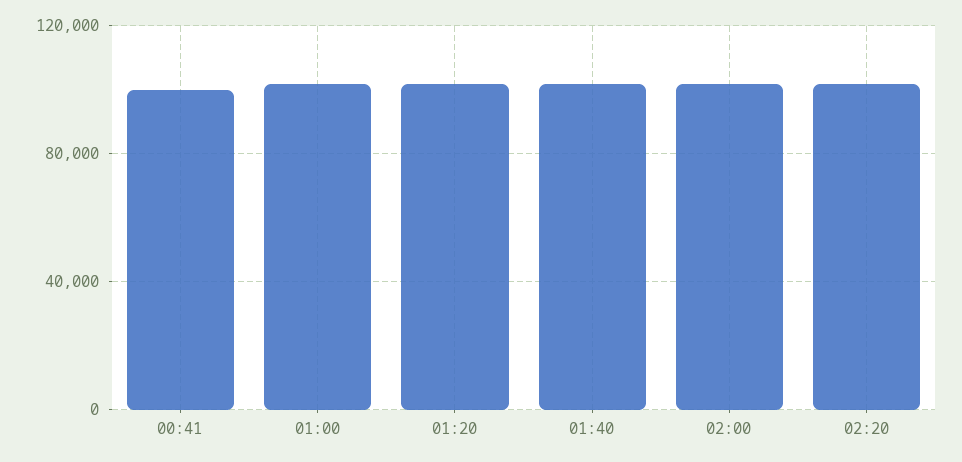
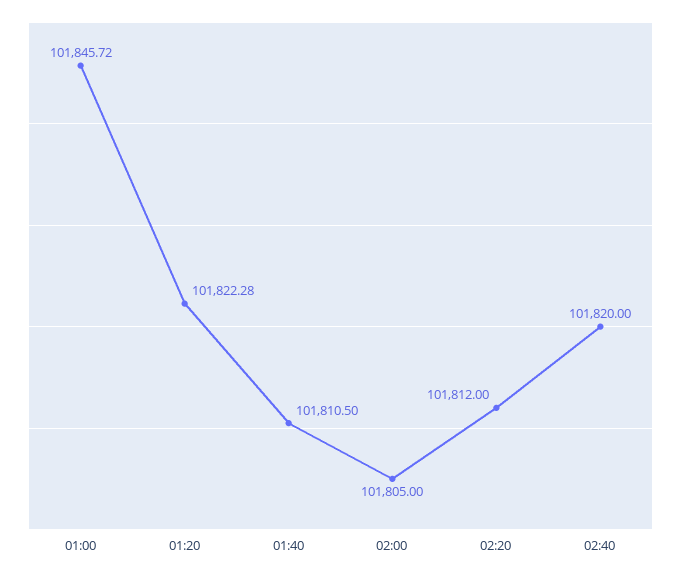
00:41: 100000 -> none
02:40: none -> 101820

